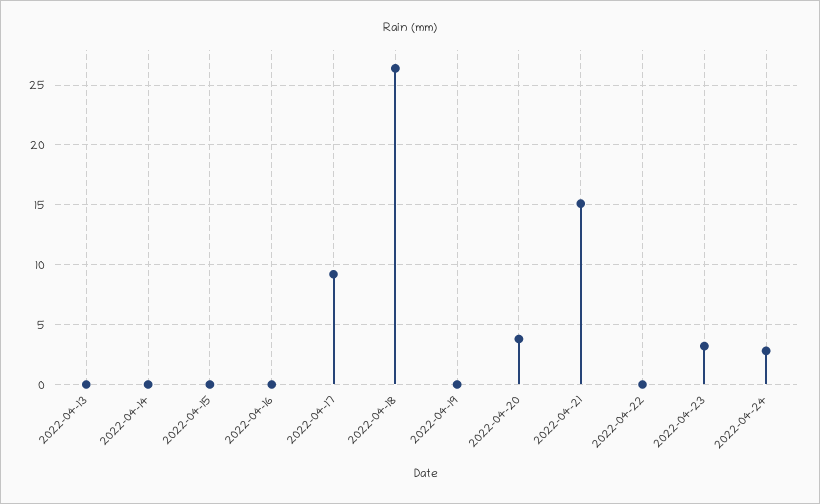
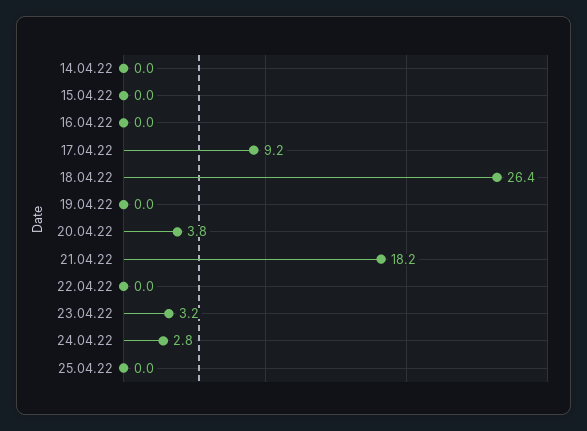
2022-04-13: 0 -> none
2022-04-21: 15 -> 18.2
25.04.22: none -> 0

